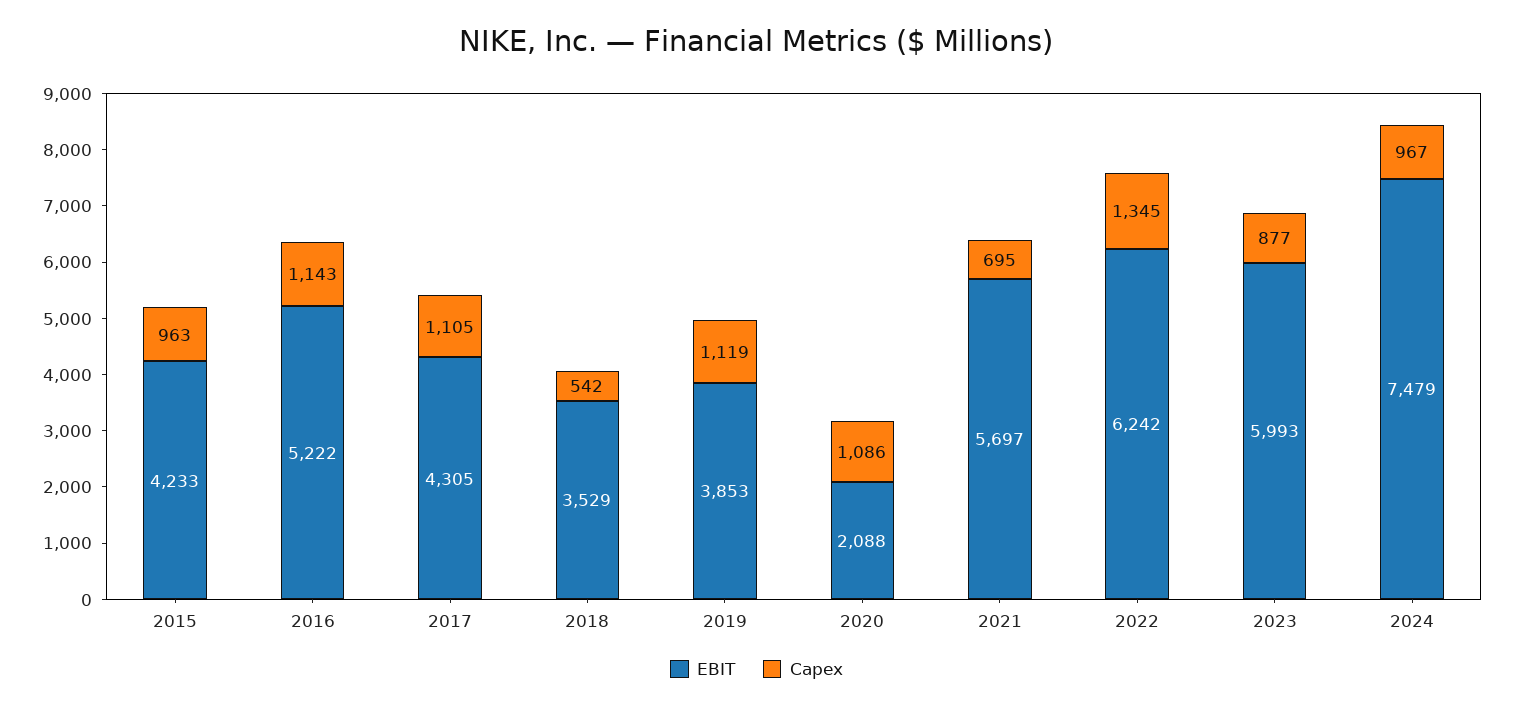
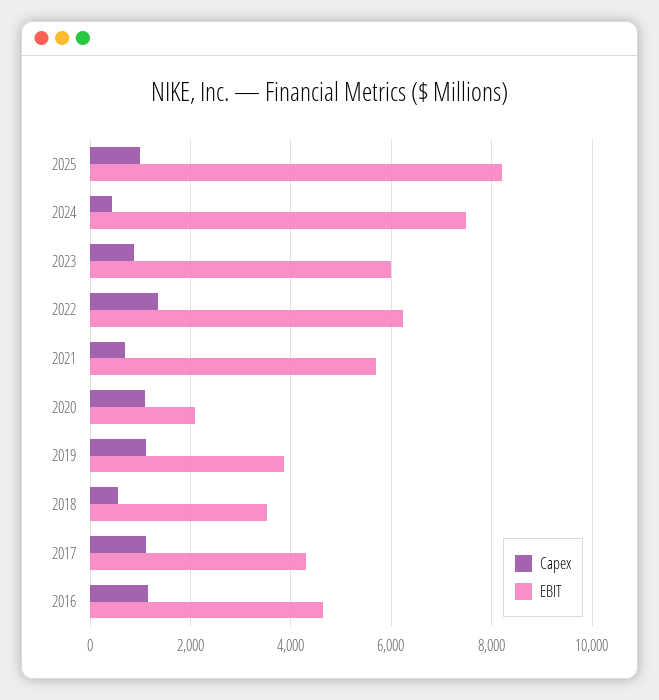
EBIT, 2015: 4233 -> none
Capex, 2015: 963 -> none
EBIT, 2016: 5222 -> 4600
Capex, 2024: 967 -> 400
Capex, 2025: none -> 1000
EBIT, 2025: none -> 8200

